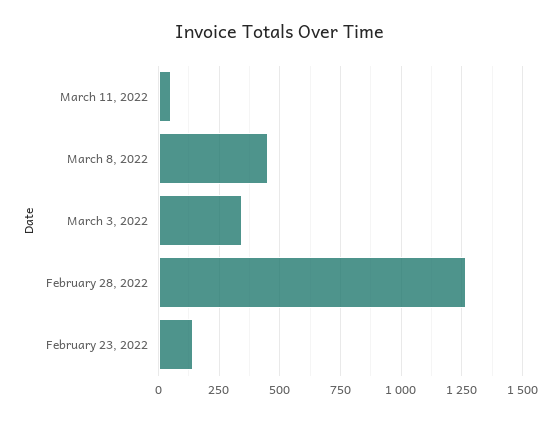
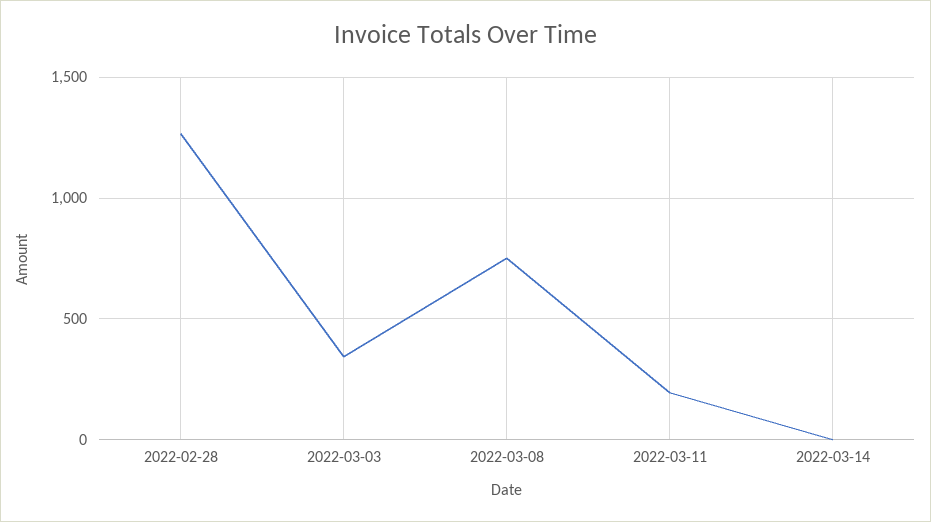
March 11, 2022: 50 -> 200
March 8, 2022: 450 -> 750
February 23, 2022: 150 -> none
2022-03-14: none -> 0

